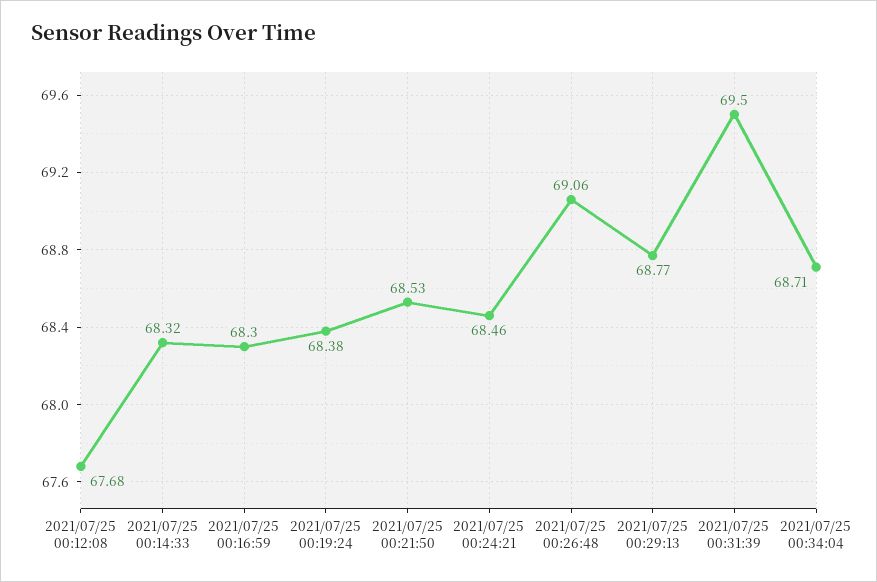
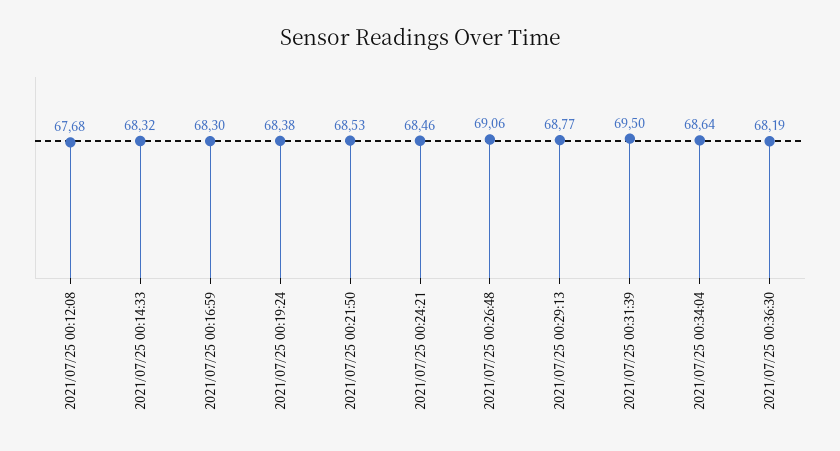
2021/07/25 00:34:04: 68.71 -> 68.64
2021/07/25 00:36:30: none -> 68.19

